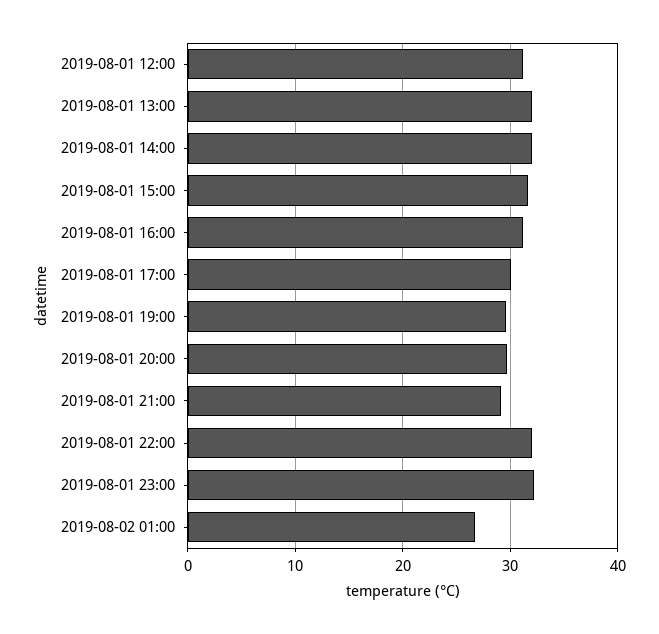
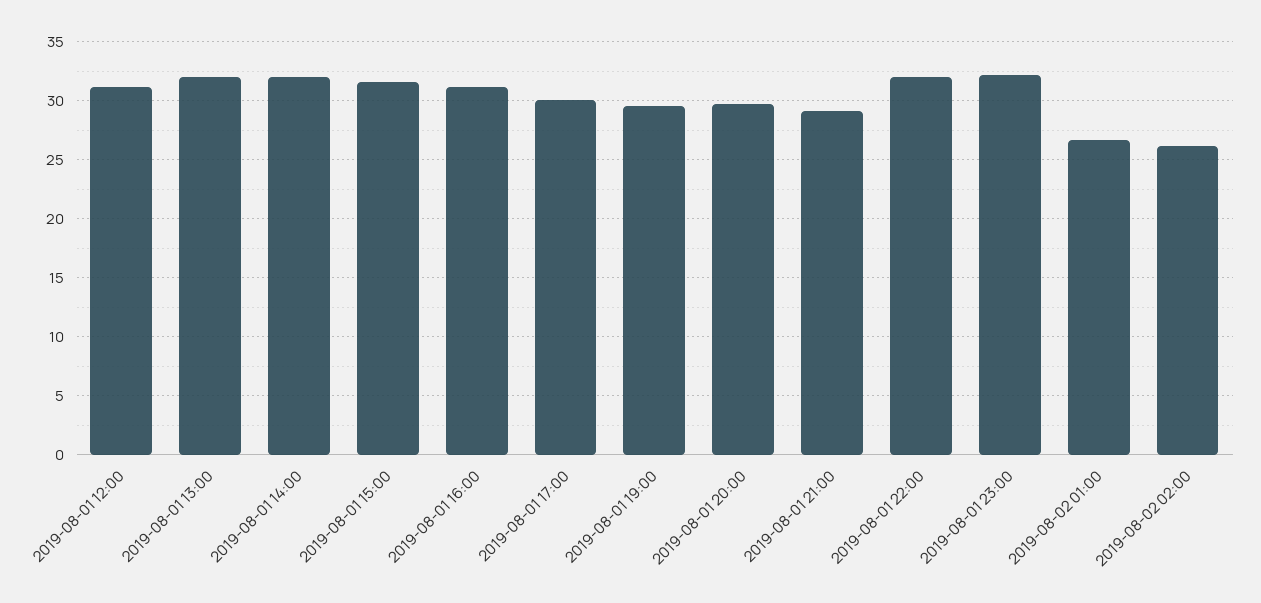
2019-08-02 02:00: none -> 26

